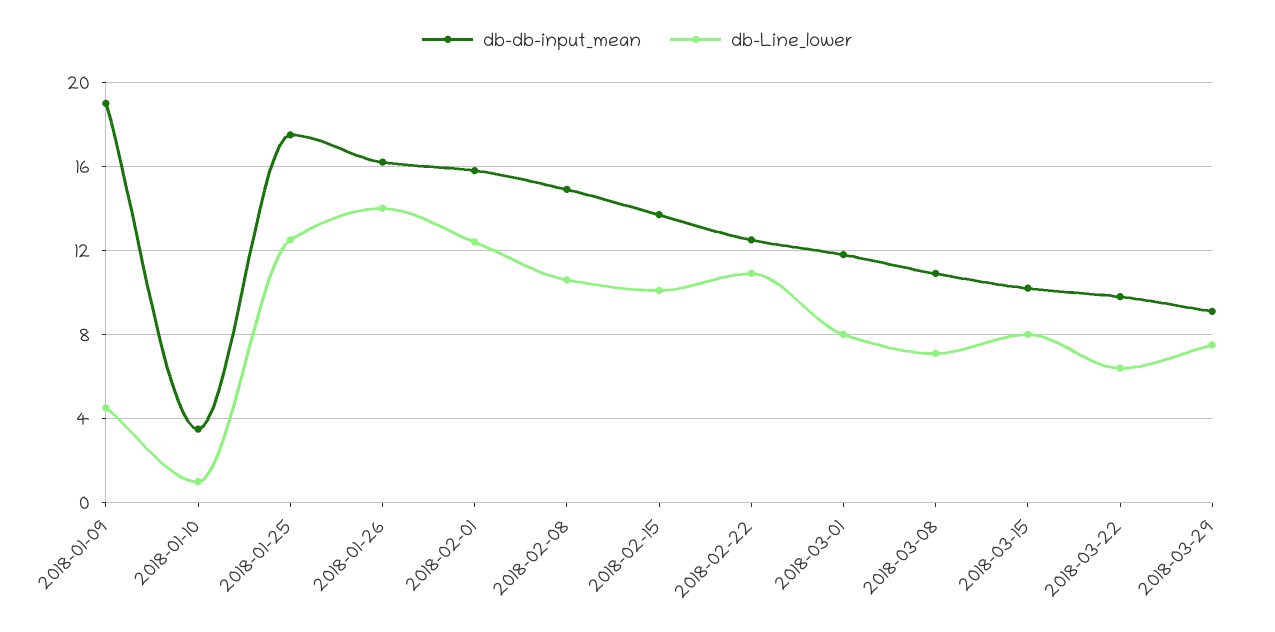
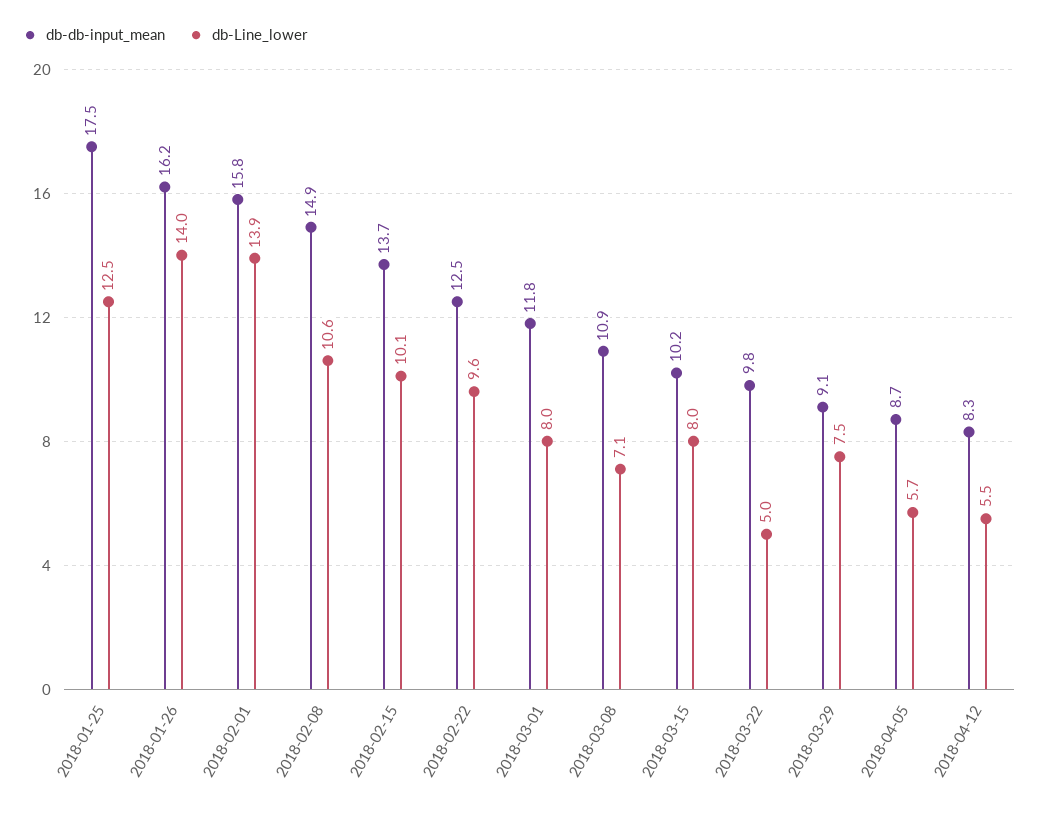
db-db-input_mean, 2018-01-09: 19 -> none
db-Line_lower, 2018-01-09: 4.5 -> none
db-db-input_mean, 2018-01-10: 3.5 -> none
db-Line_lower, 2018-01-10: 1 -> none
db-Line_lower, 2018-02-01: 12.5 -> 13.9
db-Line_lower, 2018-02-22: 11 -> 9.6
db-Line_lower, 2018-03-22: 6.5 -> 5
db-db-input_mean, 2018-04-05: none -> 8.7
db-Line_lower, 2018-04-05: none -> 5.7
db-db-input_mean, 2018-04-12: none -> 8.3
db-Line_lower, 2018-04-12: none -> 5.5

